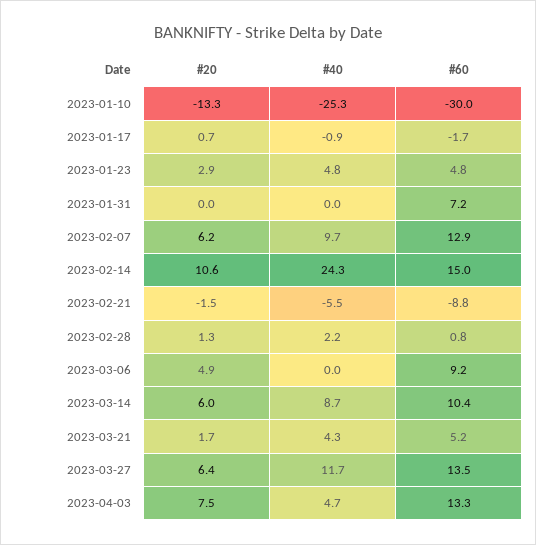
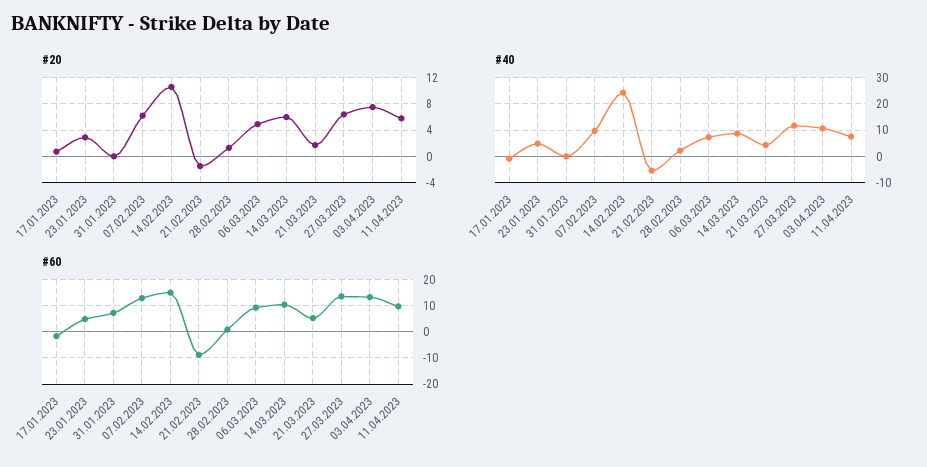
#20, 2023-01-10: -13.3 -> none
#40, 2023-01-10: -25.3 -> none
#60, 2023-01-10: -30 -> none
#40, 2023-03-06: 0 -> 7.5
#40, 2023-04-03: 4.7 -> 10
#20, 11.04.2023: none -> 6
#40, 11.04.2023: none -> 7.5
#60, 11.04.2023: none -> 10

